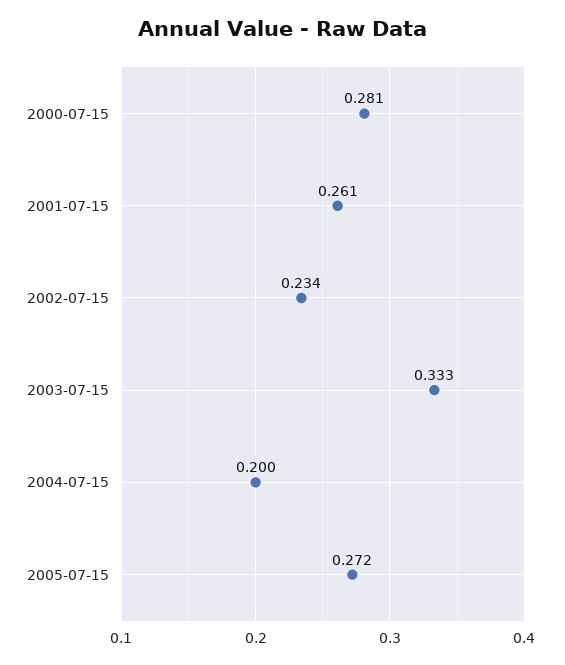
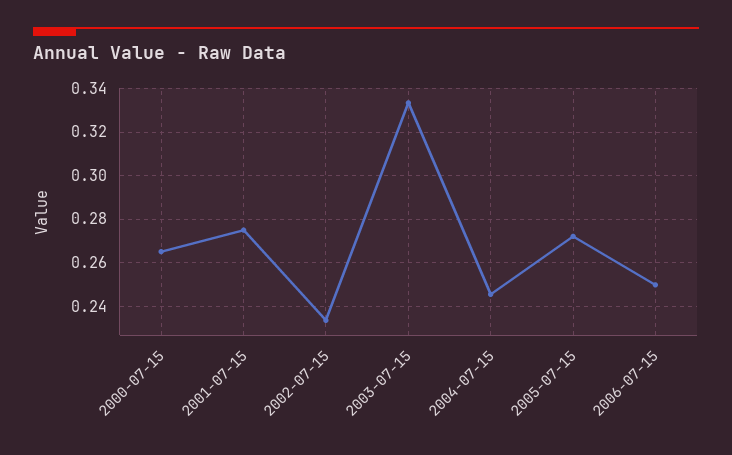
2000-07-15: 0.281 -> 0.265
2001-07-15: 0.261 -> 0.275
2004-07-15: 0.2 -> 0.245
2006-07-15: none -> 0.25

